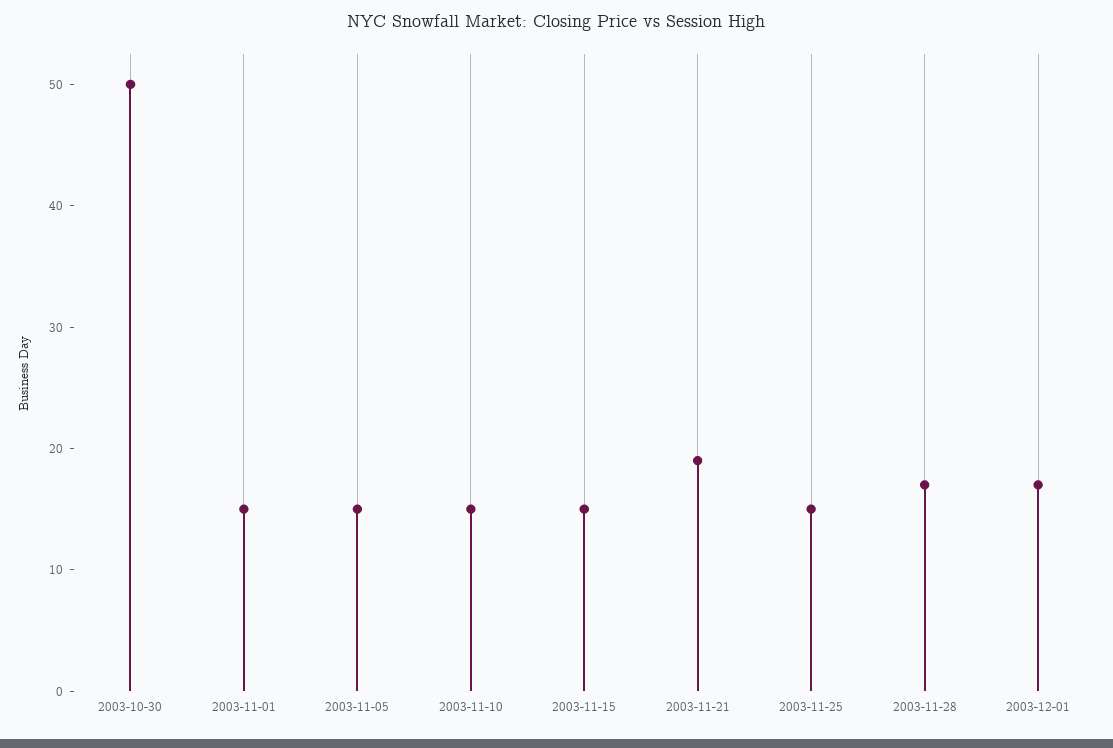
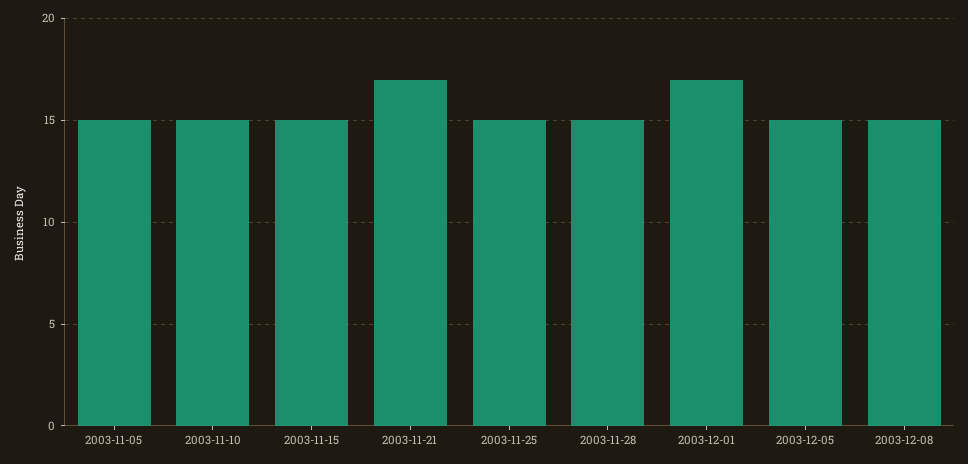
2003-10-30: 50 -> none
2003-11-01: 15 -> none
2003-11-21: 19 -> 17
2003-11-28: 17 -> 15
2003-12-05: none -> 15
2003-12-08: none -> 15

